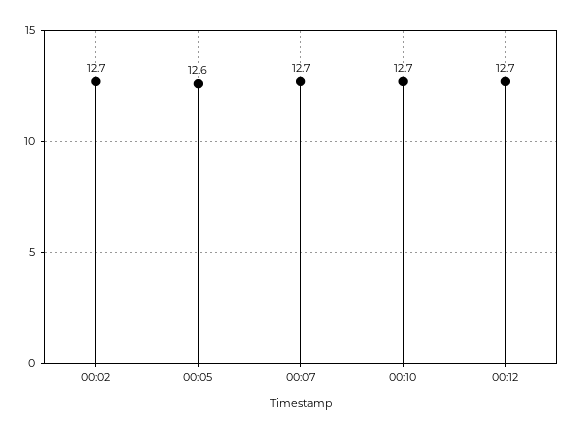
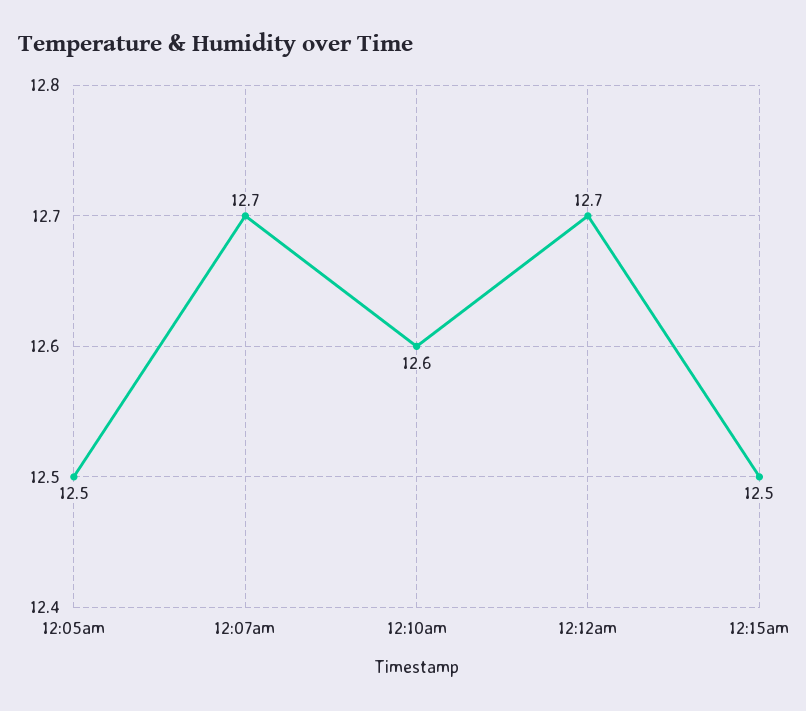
00:02: 12.7 -> none
00:05: 12.6 -> 12.5
00:10: 12.7 -> 12.6
12:15am: none -> 12.5

